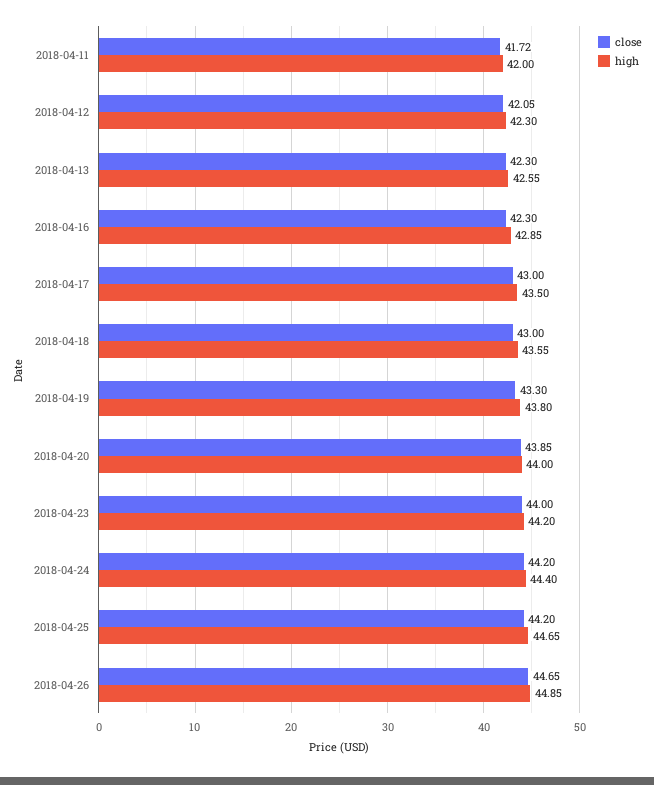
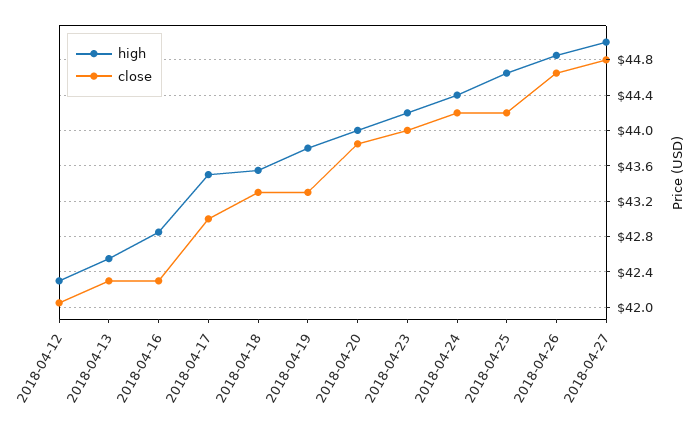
close, 2018-04-11: 41.72 -> none
high, 2018-04-11: 42 -> none
close, 2018-04-18: 43 -> 43.3
high, 2018-04-27: none -> 45
close, 2018-04-27: none -> 44.8

